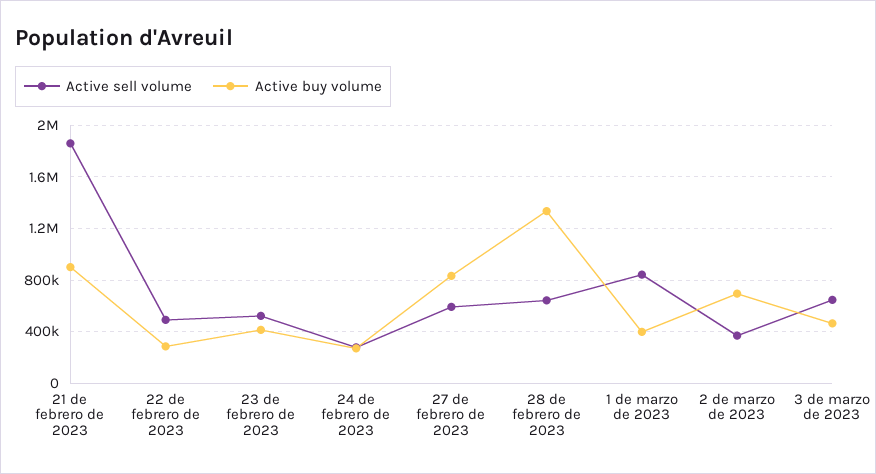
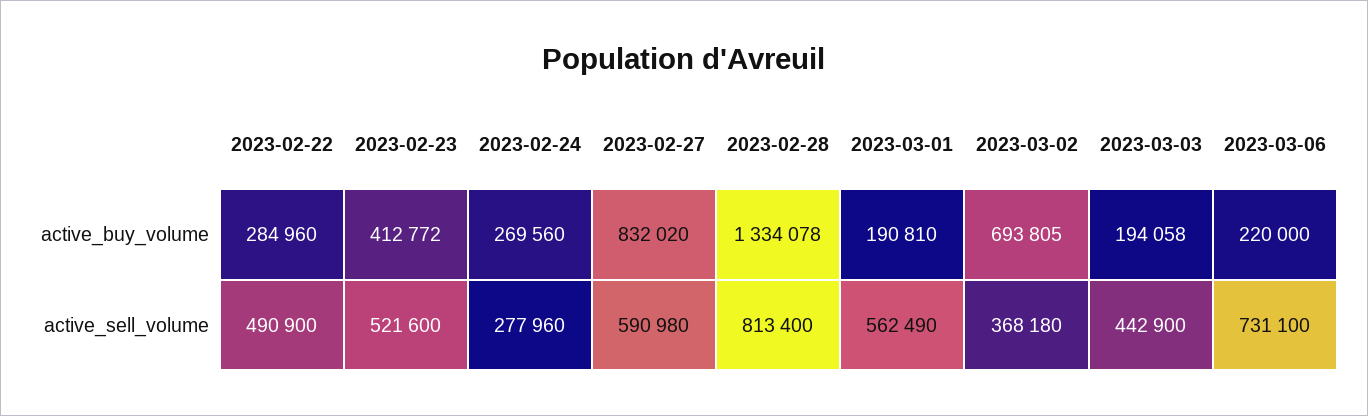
Active sell volume, 21 de febrero de 2023: 1850000 -> none
Active buy volume, 21 de febrero de 2023: 900000 -> none
Active sell volume, 28 de febrero de 2023: 650000 -> 813400
Active sell volume, 1 de marzo de 2023: 850000 -> 562490
Active buy volume, 1 de marzo de 2023: 400000 -> 190810
Active sell volume, 3 de marzo de 2023: 650000 -> 442900
Active buy volume, 3 de marzo de 2023: 450000 -> 194058
Active buy volume, 2023-03-06: none -> 220000
Active sell volume, 2023-03-06: none -> 731100

